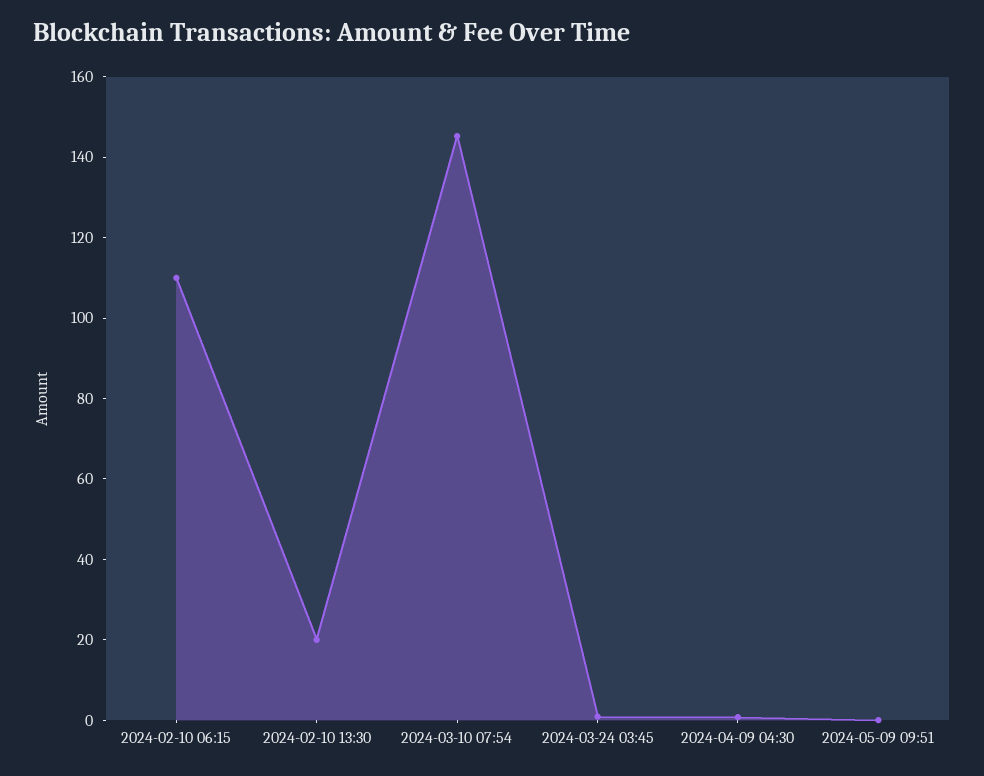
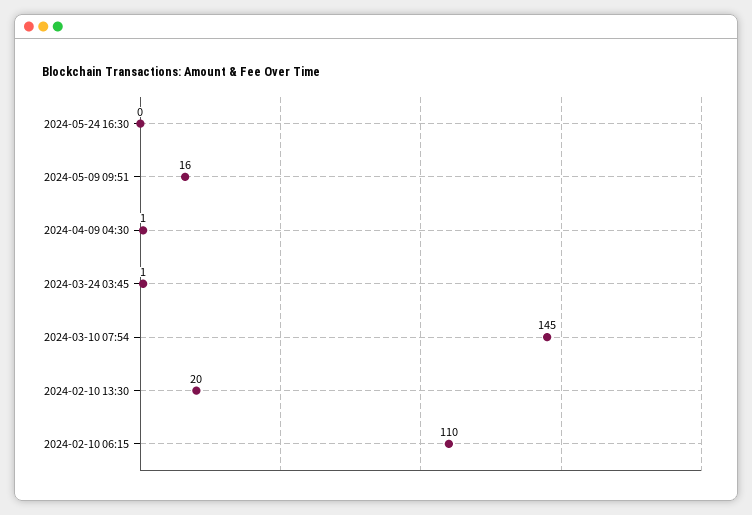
2024-05-09 09:51: 0 -> 16
2024-05-24 16:30: none -> 0

